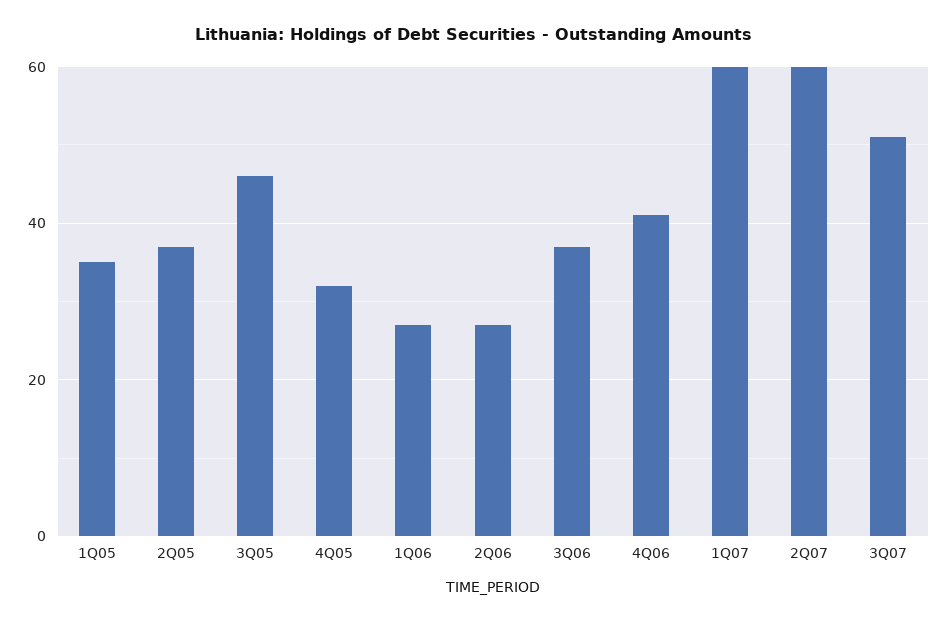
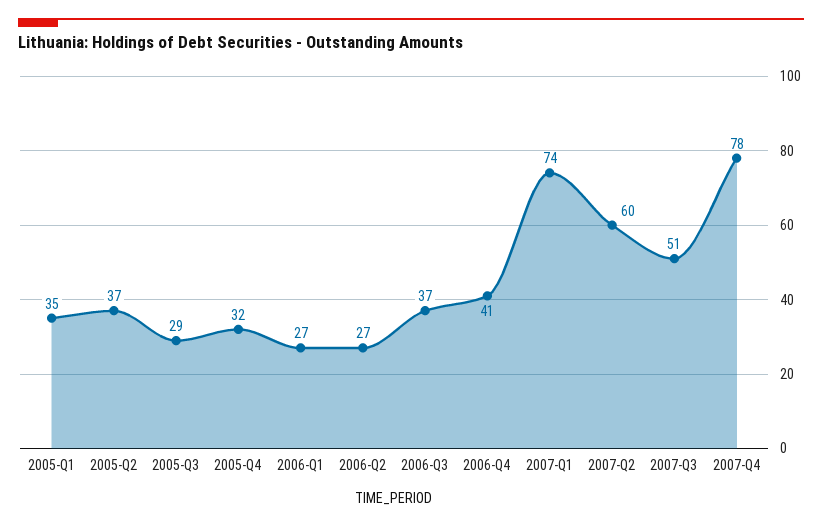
3Q05: 45 -> 29
1Q07: 60 -> 74
2007-Q4: none -> 78

